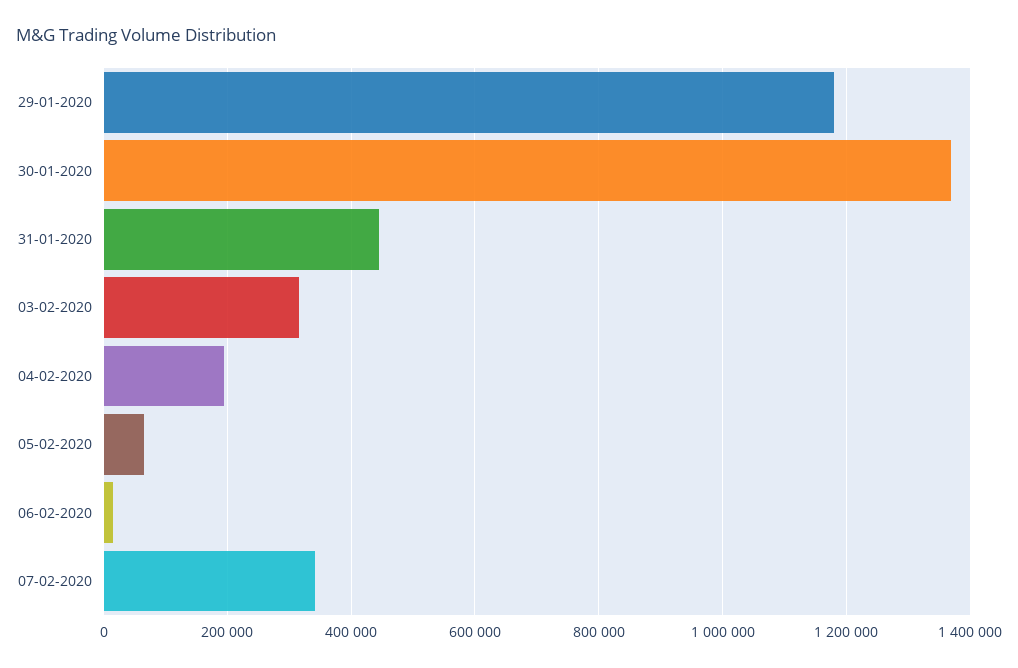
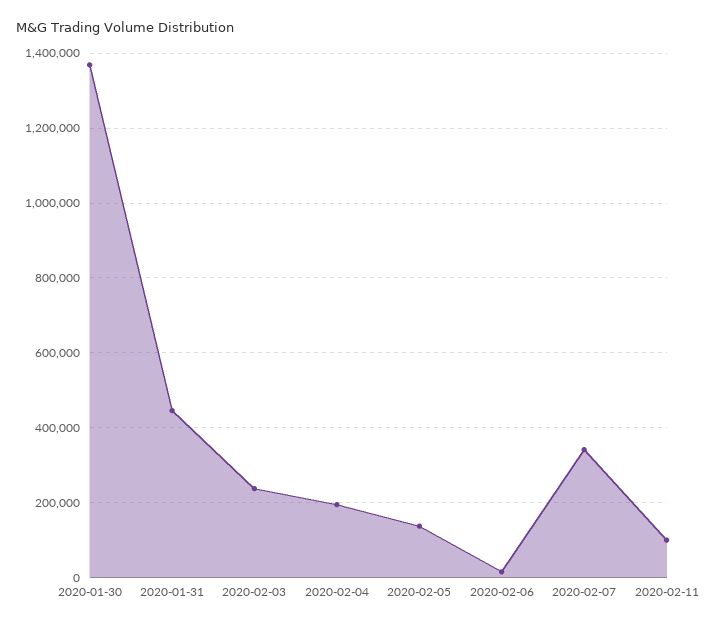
29-01-2020: 1180000 -> none
03-02-2020: 320000 -> 240000
05-02-2020: 60000 -> 140000
2020-02-11: none -> 100000

